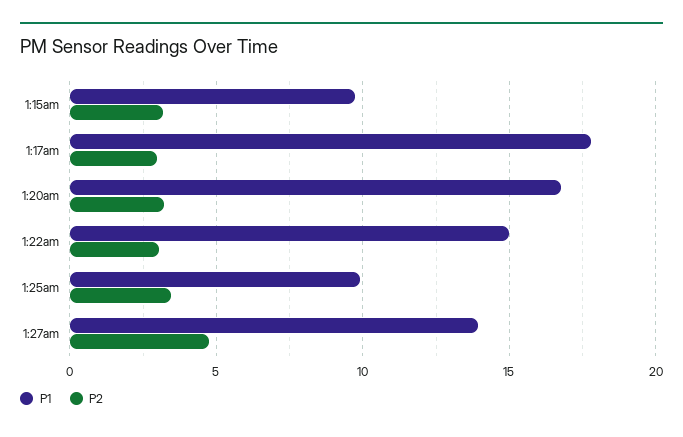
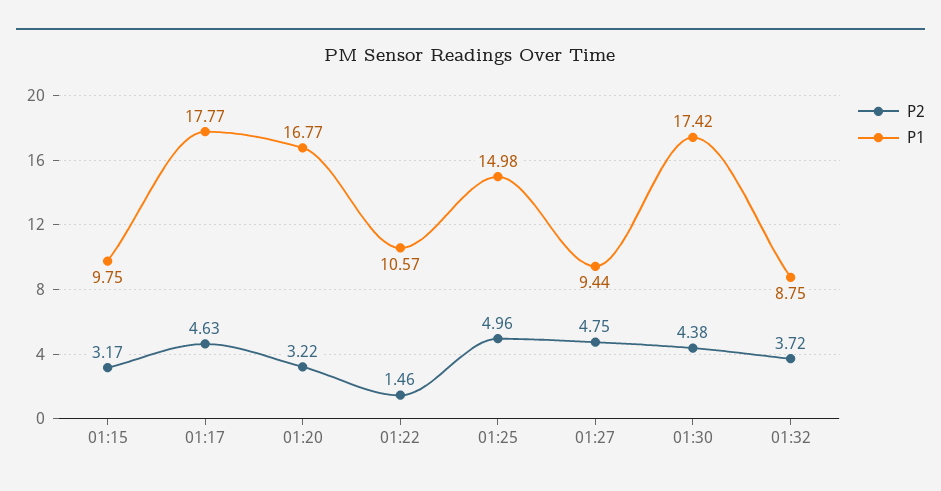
P2, 1:17am: 3 -> 4.63
P1, 1:22am: 15 -> 10.57
P2, 1:22am: 3 -> 1.46
P1, 1:25am: 10 -> 14.98
P2, 1:25am: 3.5 -> 4.96
P1, 1:27am: 14 -> 9.44
P2, 01:30: none -> 4.38
P1, 01:30: none -> 17.42
P2, 01:32: none -> 3.72
P1, 01:32: none -> 8.75

